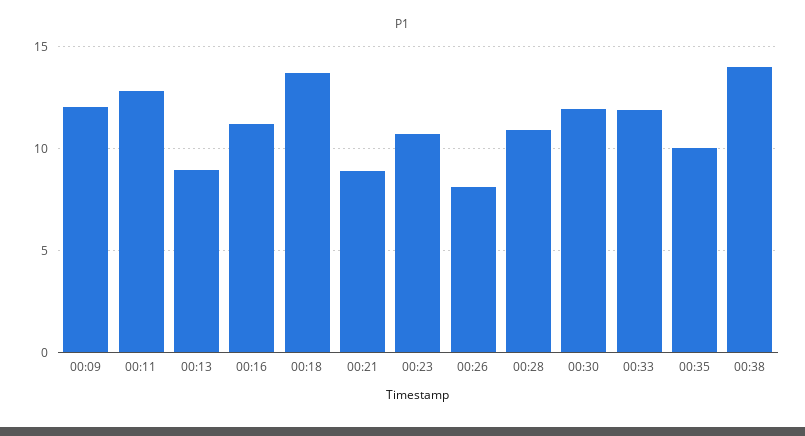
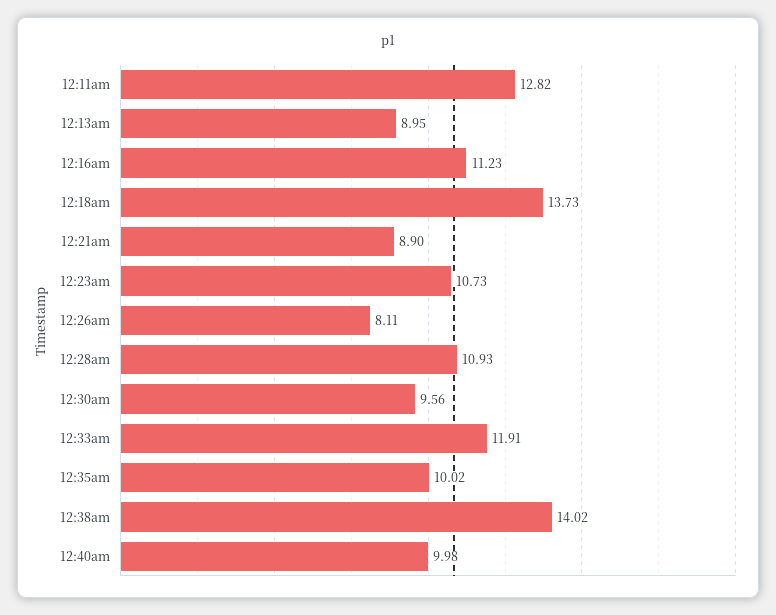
00:09: 12 -> none
00:30: 12 -> 9.56
12:40am: none -> 9.98

